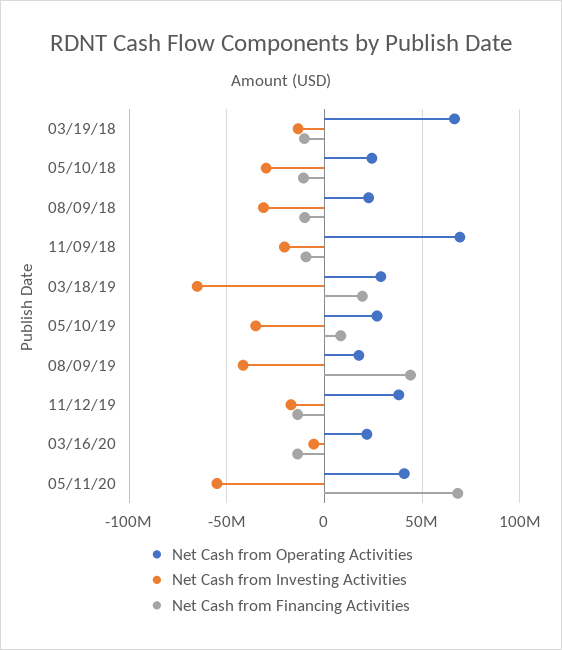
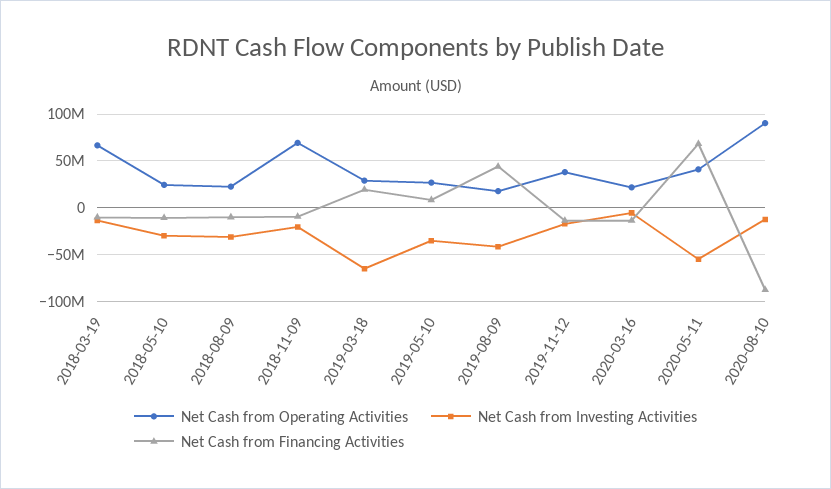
Net Cash from Operating Activities, 2020-08-10: none -> 90000000
Net Cash from Investing Activities, 2020-08-10: none -> -10000000
Net Cash from Financing Activities, 2020-08-10: none -> -90000000

